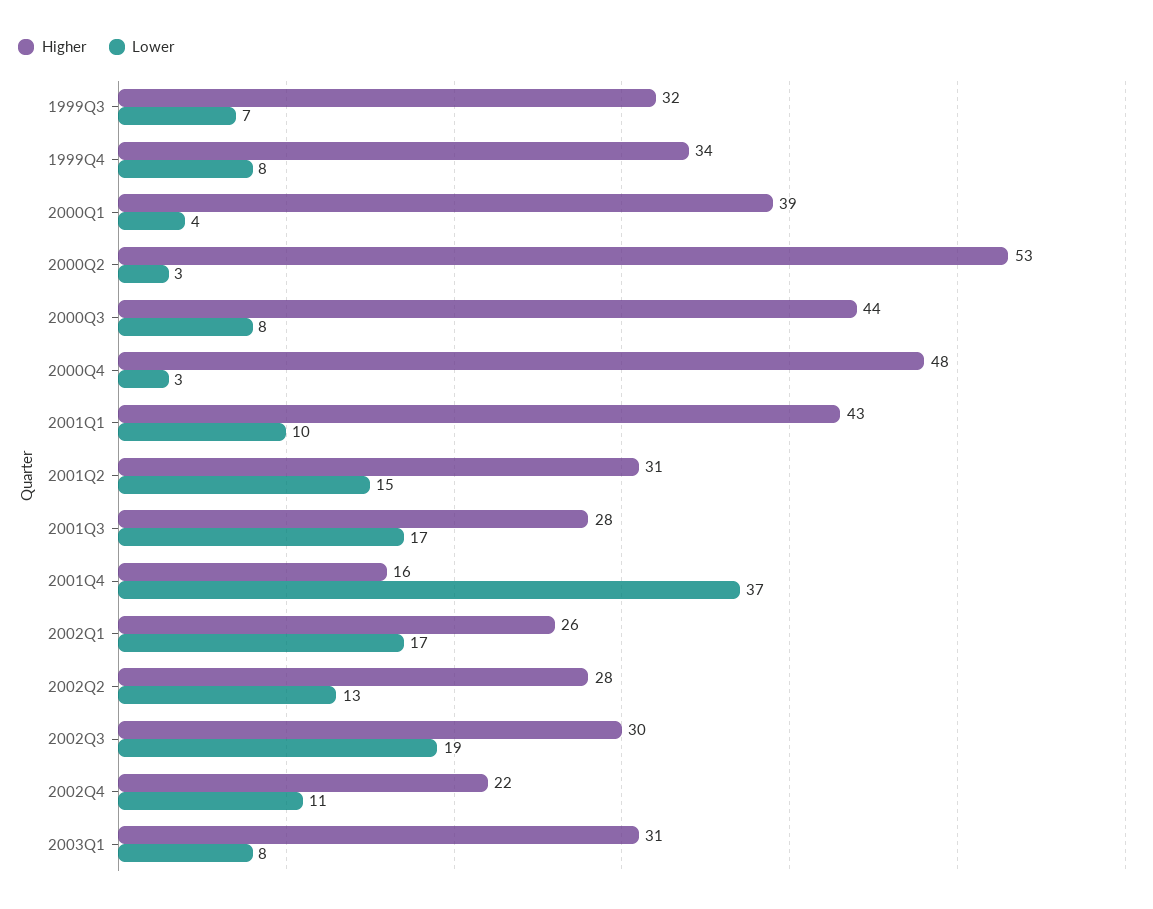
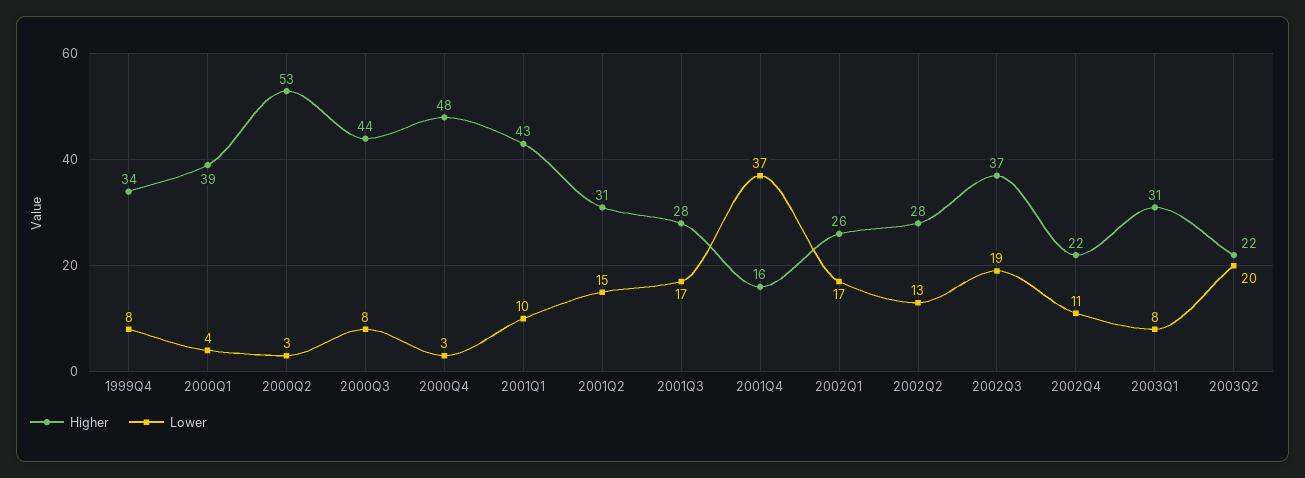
Higher, 1999Q3: 32 -> none
Lower, 1999Q3: 7 -> none
Higher, 2002Q3: 30 -> 37
Higher, 2003Q2: none -> 22
Lower, 2003Q2: none -> 20

